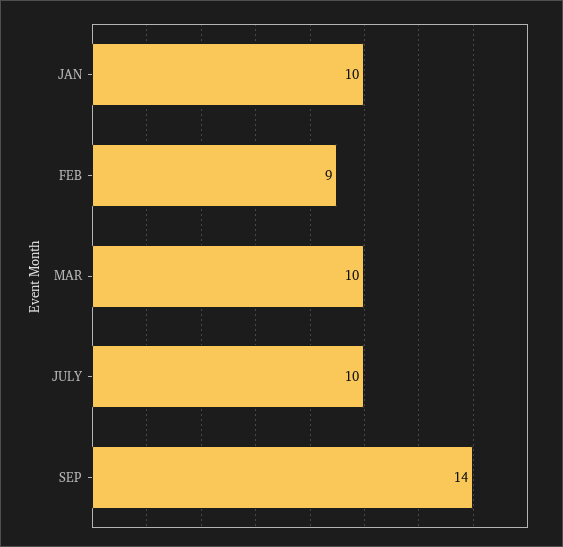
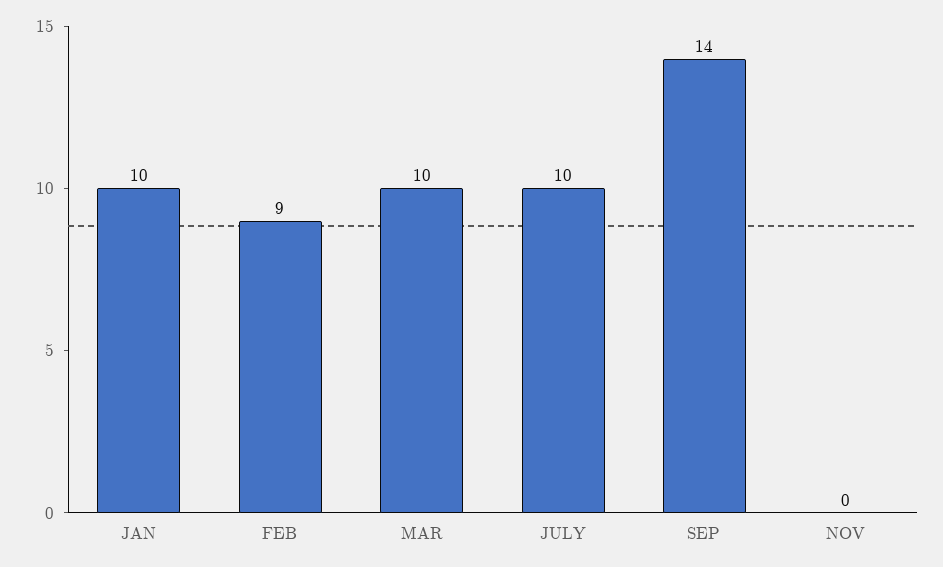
NOV: none -> 0

